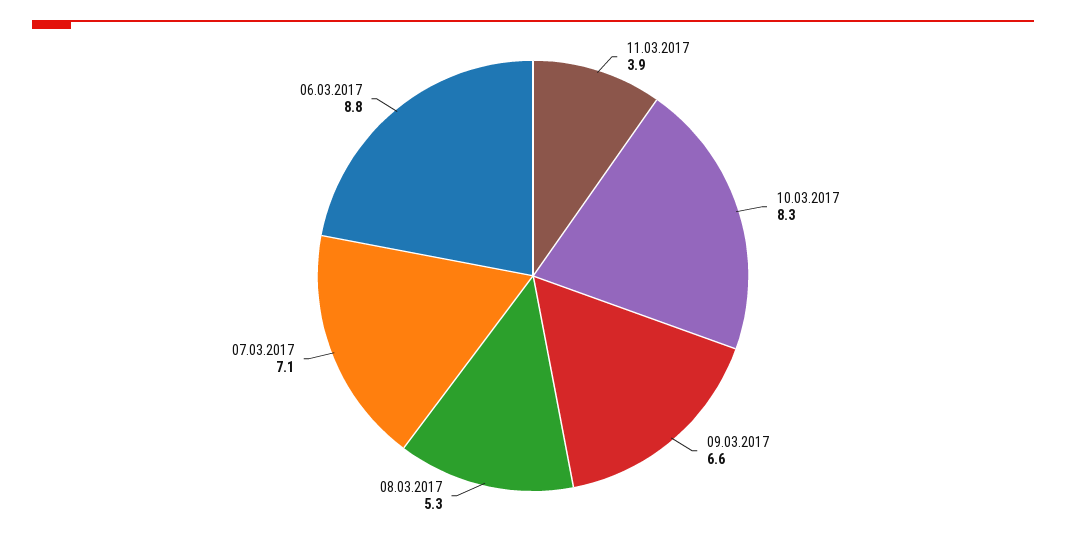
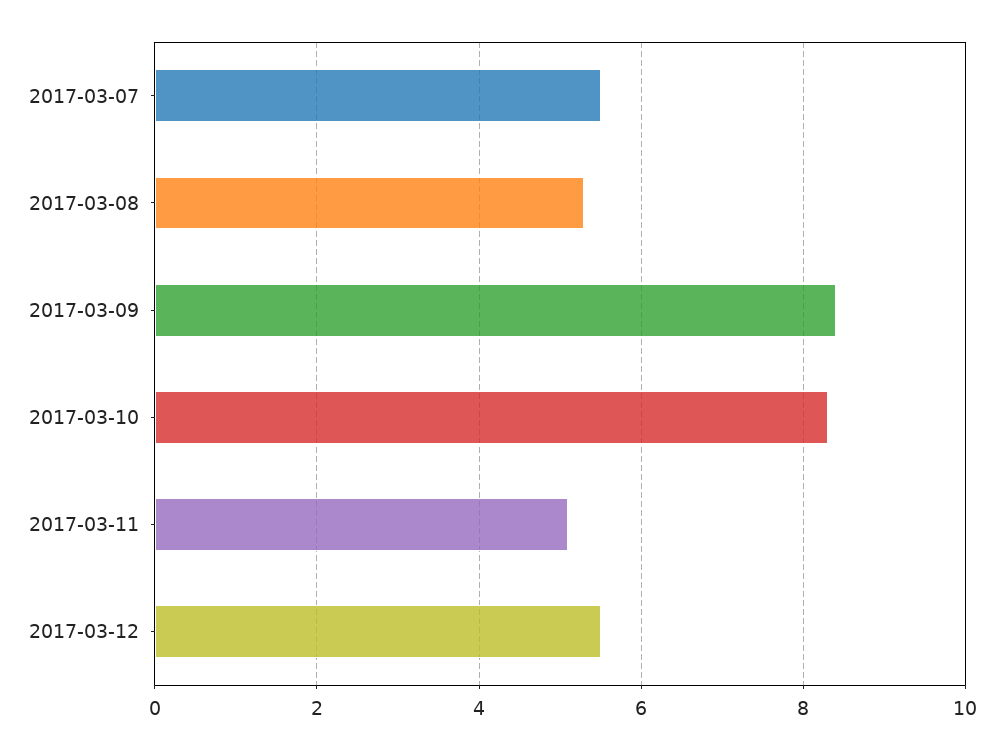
11.03.2017: 3.9 -> 5
09.03.2017: 6.6 -> 8.5
07.03.2017: 7.1 -> 5.5
06.03.2017: 8.8 -> none
2017-03-12: none -> 5.5

